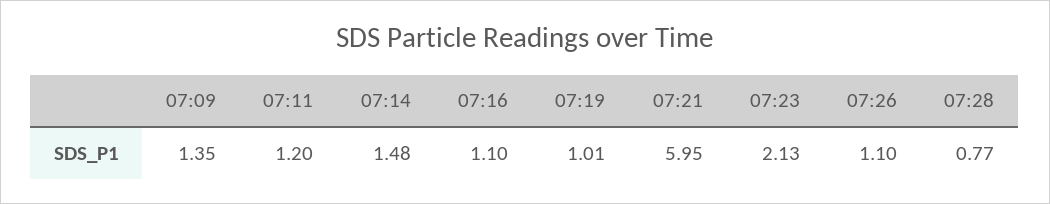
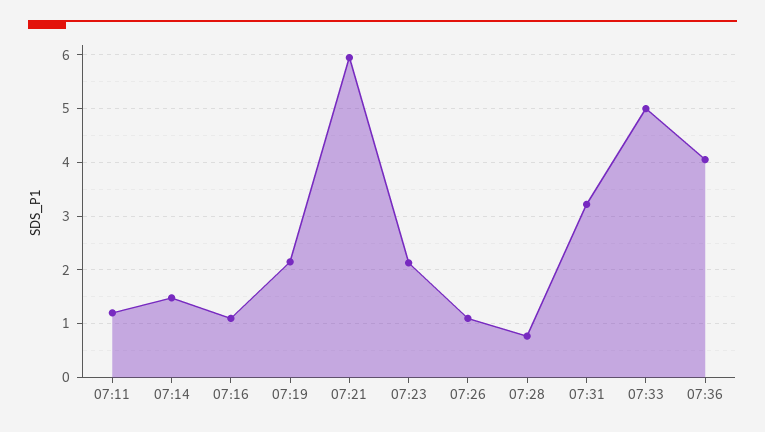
07:09: 1.35 -> none
07:19: 1.01 -> 2.2
07:31: none -> 3.2
07:33: none -> 5
07:36: none -> 4

